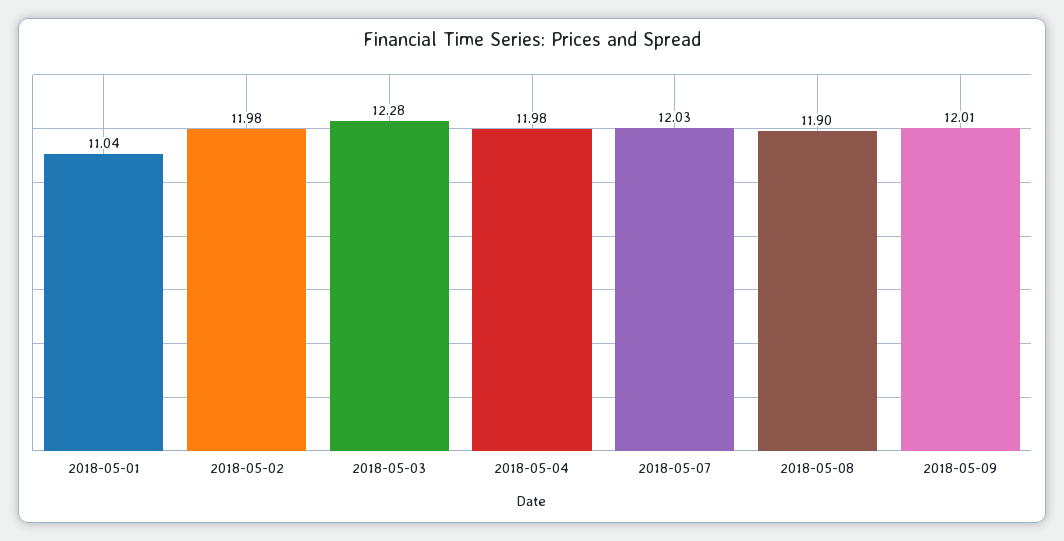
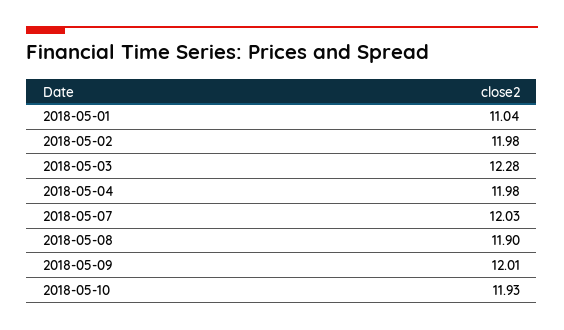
2018-05-10: none -> 11.93

